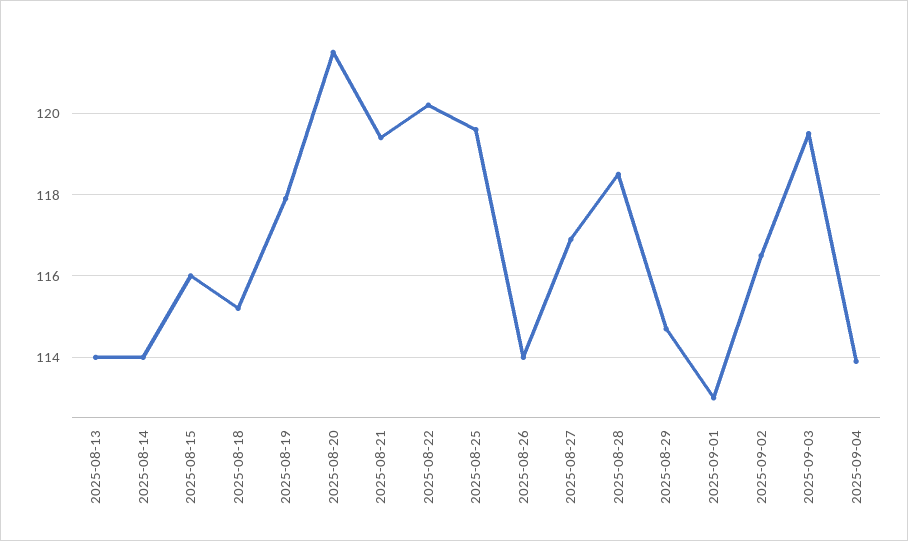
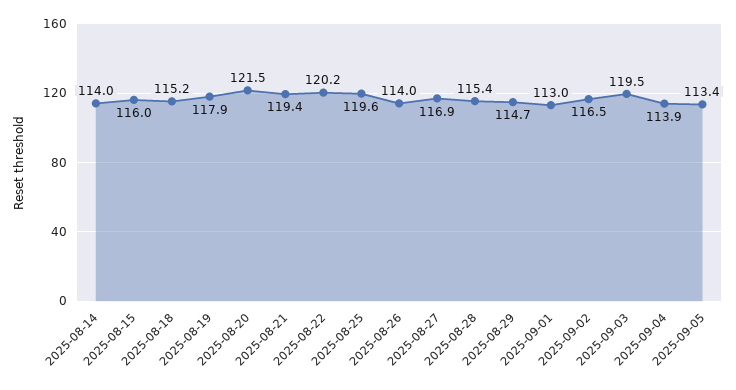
2025-08-13: 114 -> none
2025-08-28: 118.5 -> 115.4
2025-09-05: none -> 113.4

